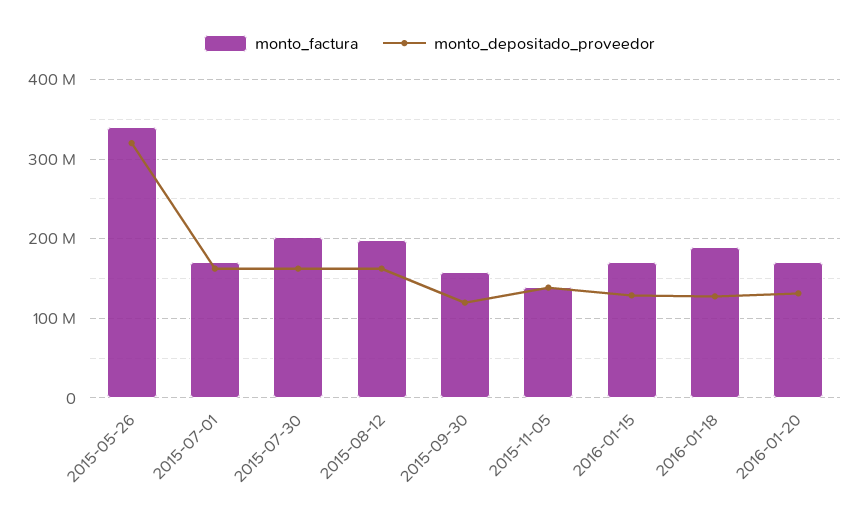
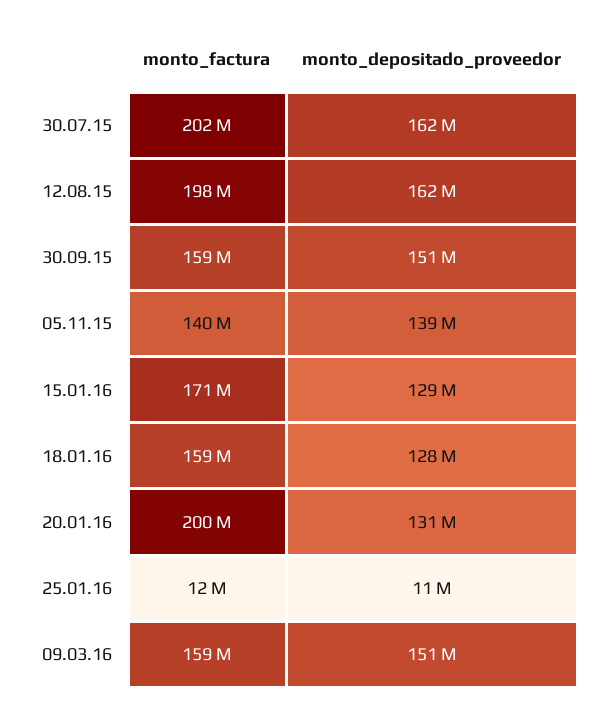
monto_factura, 2015-05-26: 340000000 -> none
monto_depositado_proveedor, 2015-05-26: 320000000 -> none
monto_factura, 2015-07-01: 170000000 -> none
monto_depositado_proveedor, 2015-07-01: 160000000 -> none
monto_depositado_proveedor, 2015-09-30: 120000000 -> 151000000
monto_factura, 2016-01-18: 190000000 -> 159000000
monto_factura, 2016-01-20: 170000000 -> 200000000
monto_factura, 25.01.16: none -> 12000000
monto_depositado_proveedor, 25.01.16: none -> 11000000
monto_factura, 09.03.16: none -> 159000000
monto_depositado_proveedor, 09.03.16: none -> 151000000

